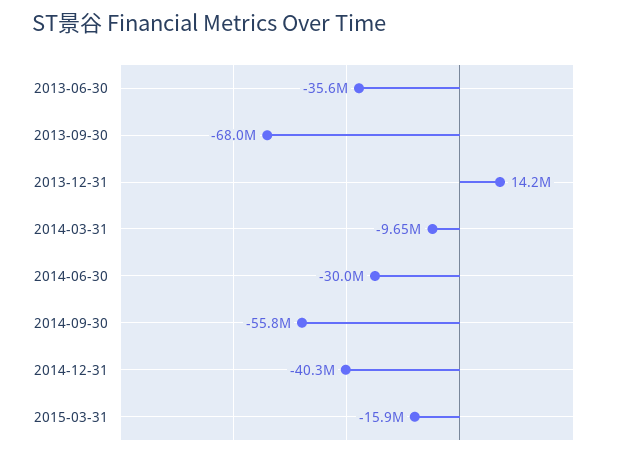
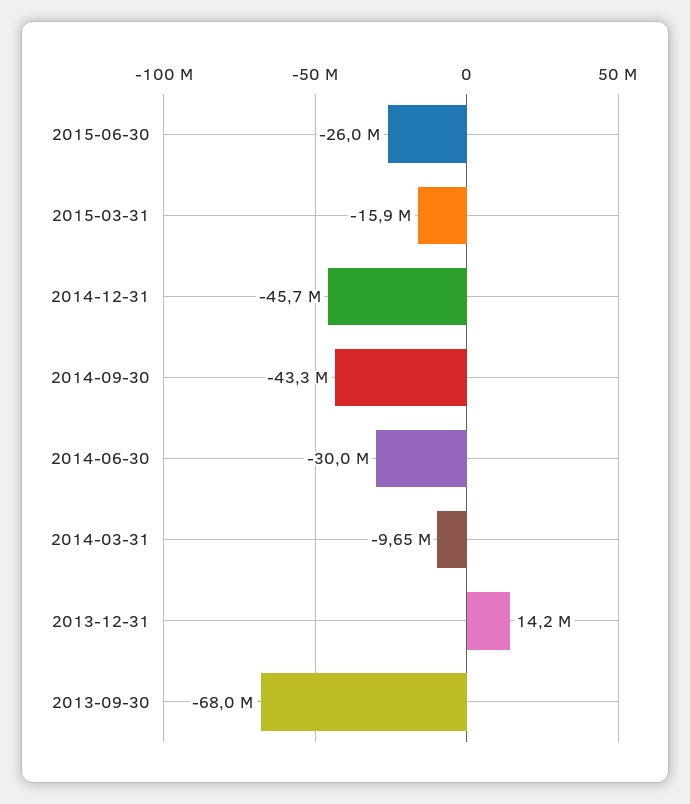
2013-06-30: -35600000 -> none
2014-09-30: -55800000 -> -43300000
2014-12-31: -40300000 -> -45700000
2015-06-30: none -> -26000000

